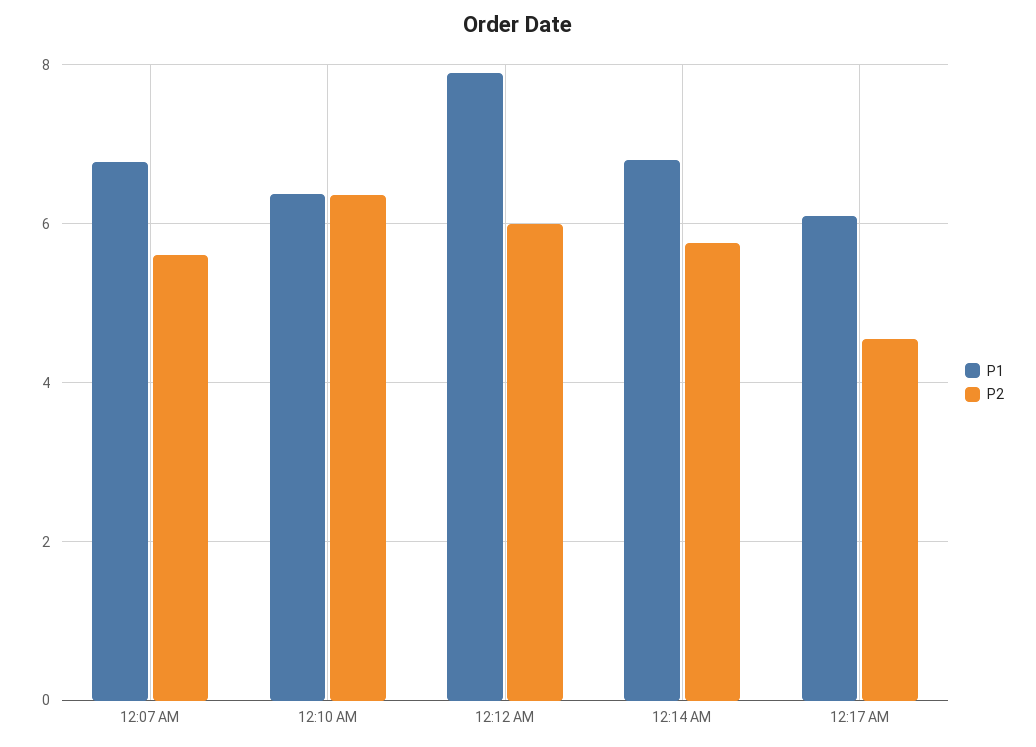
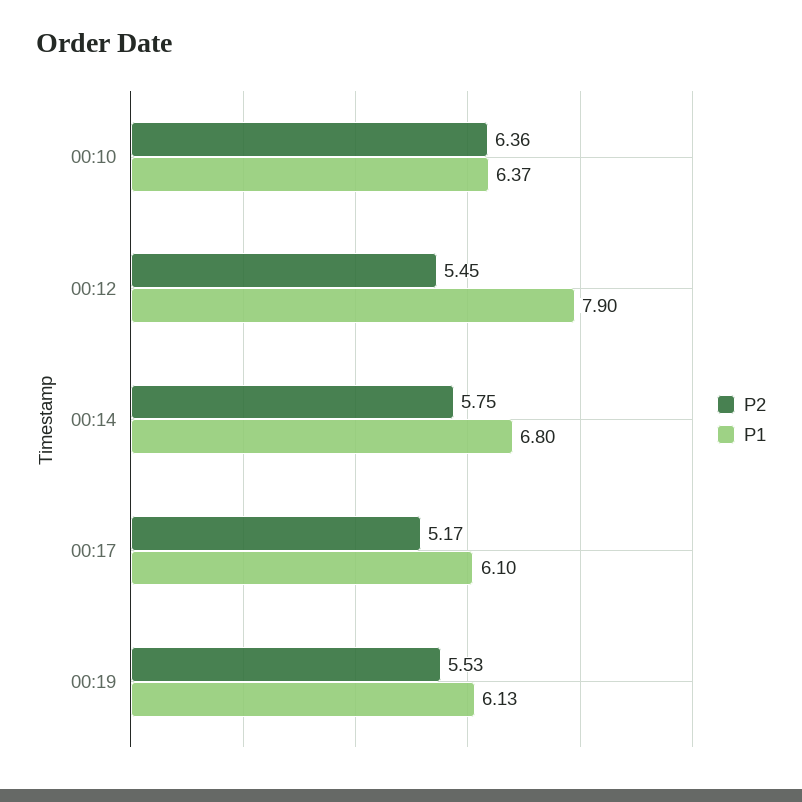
P1, 12:07 AM: 6.8 -> none
P2, 12:07 AM: 5.6 -> none
P2, 12:12 AM: 6 -> 5.45
P2, 12:17 AM: 4.6 -> 5.17
P2, 00:19: none -> 5.53
P1, 00:19: none -> 6.13

